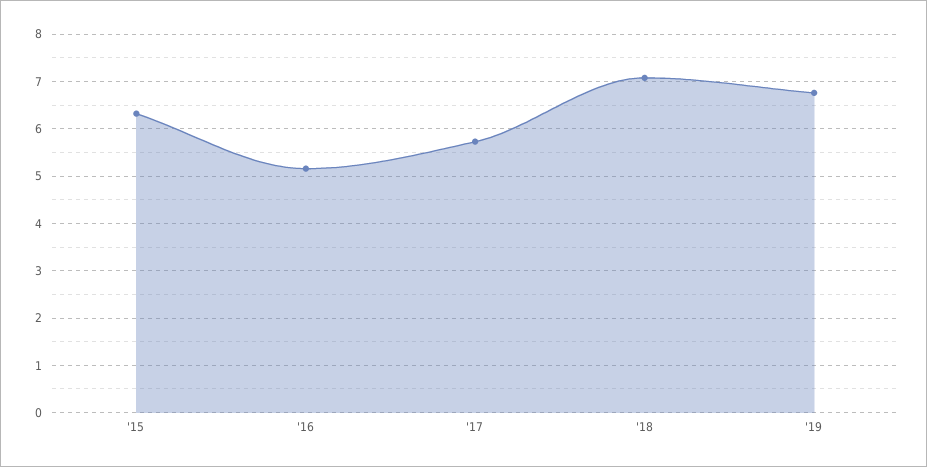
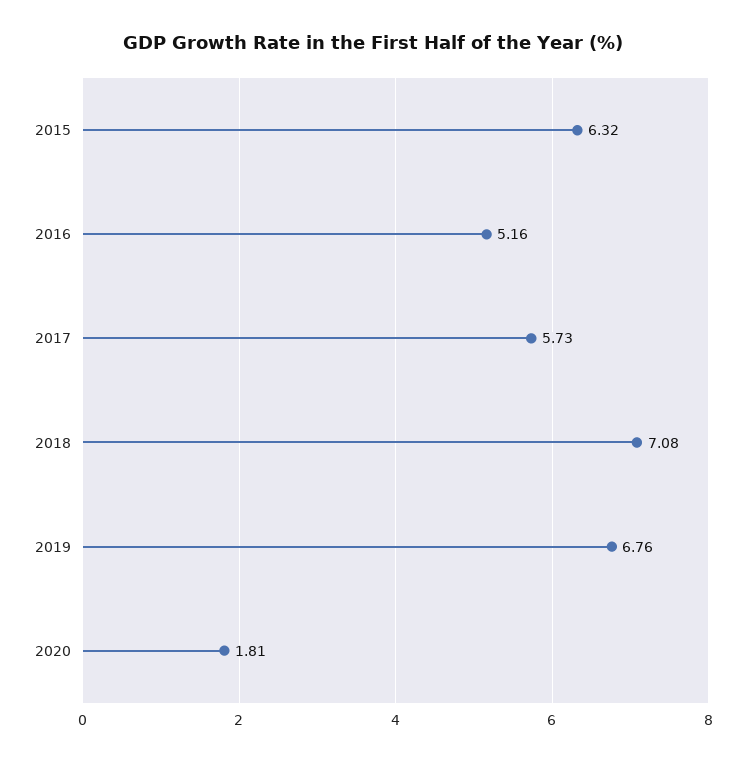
2020: none -> 1.81

